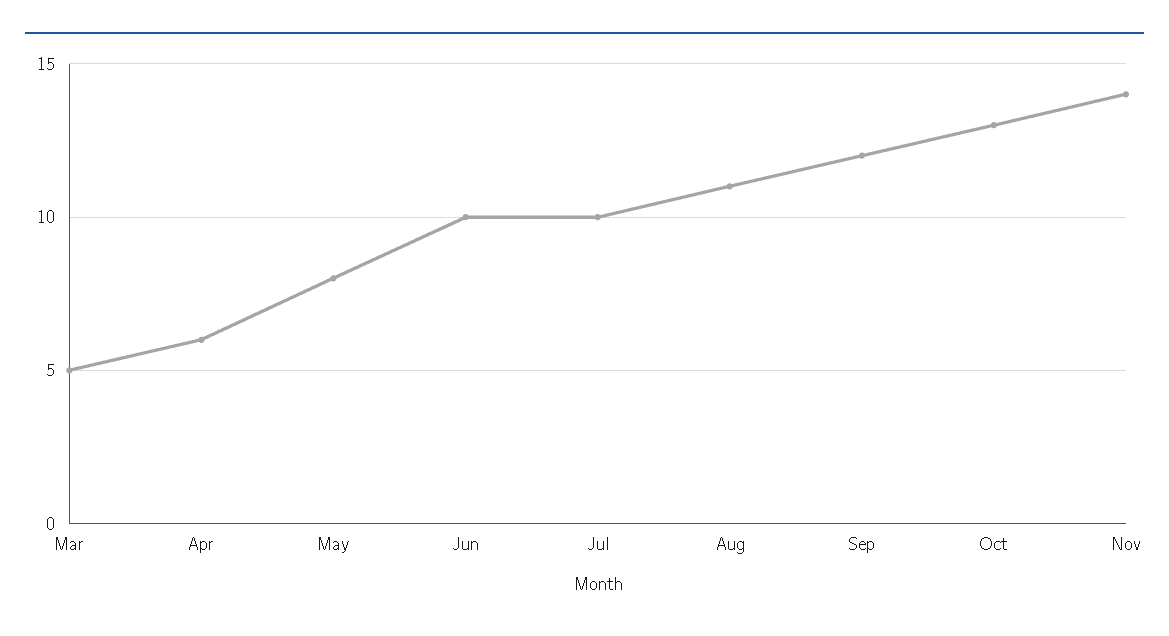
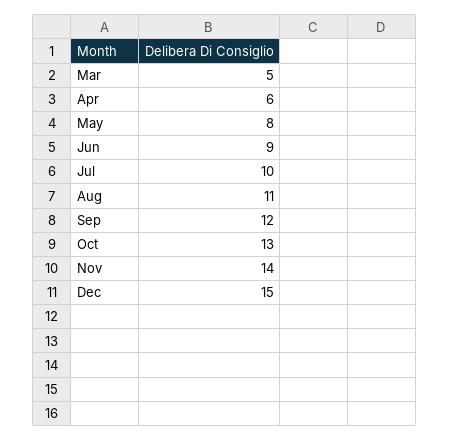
Jun: 10 -> 9
Dec: none -> 15

